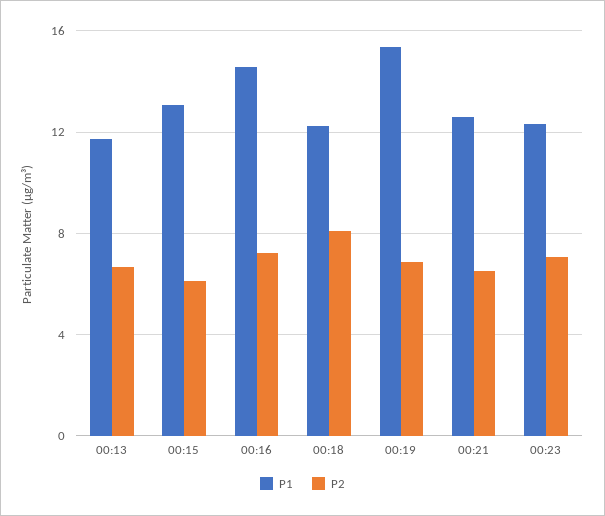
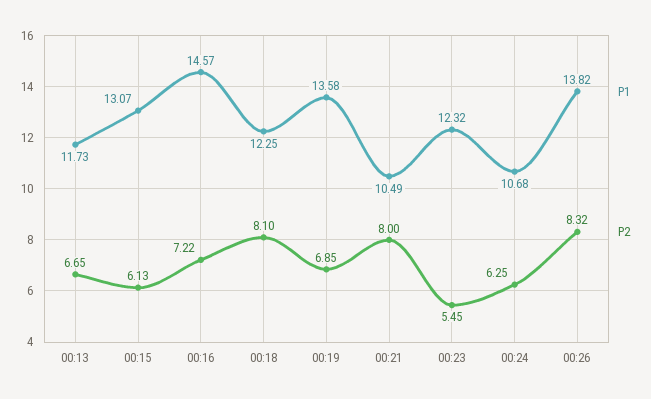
P1, 00:19: 15.5 -> 13.58
P1, 00:21: 12.5 -> 10.49
P2, 00:21: 6.5 -> 8
P2, 00:23: 7 -> 5.45
P1, 00:24: none -> 10.68
P2, 00:24: none -> 6.25
P1, 00:26: none -> 13.82
P2, 00:26: none -> 8.32

